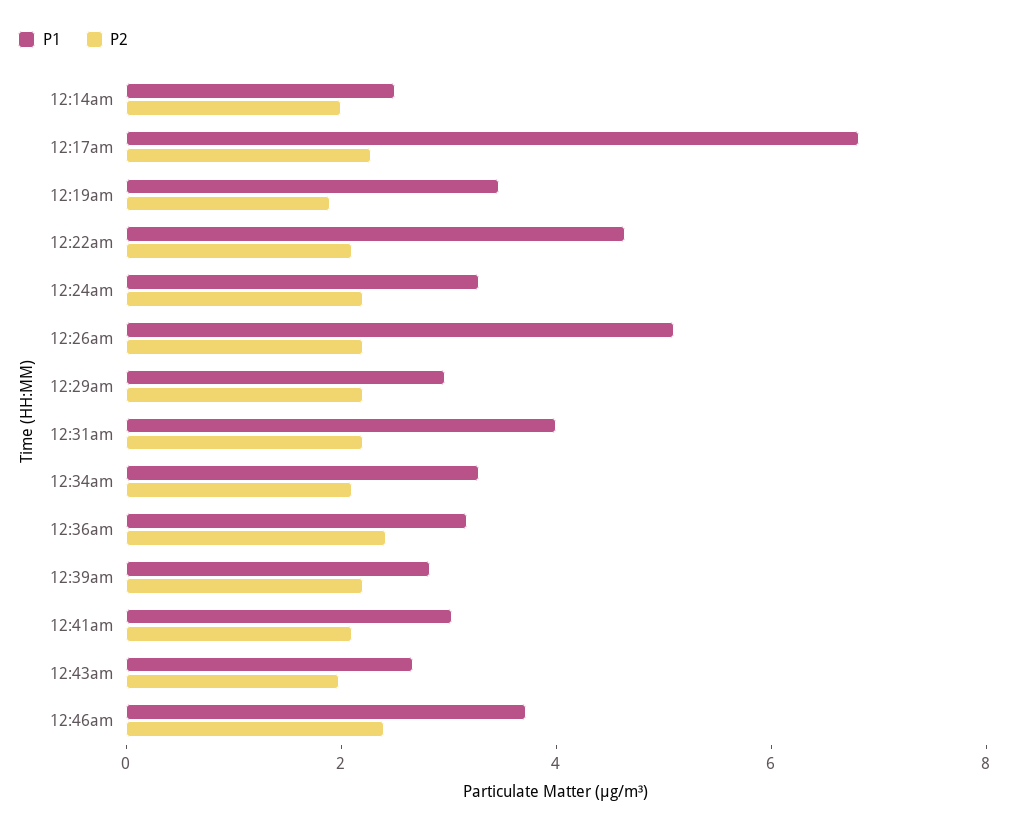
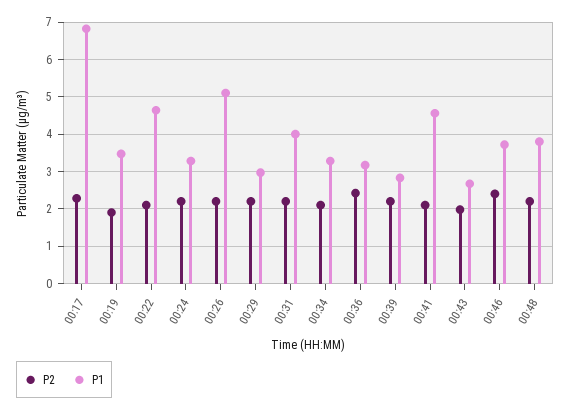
P1, 12:14am: 2.5 -> none
P2, 12:14am: 2 -> none
P1, 12:41am: 3 -> 4.6
P2, 00:48: none -> 2.2
P1, 00:48: none -> 3.8

